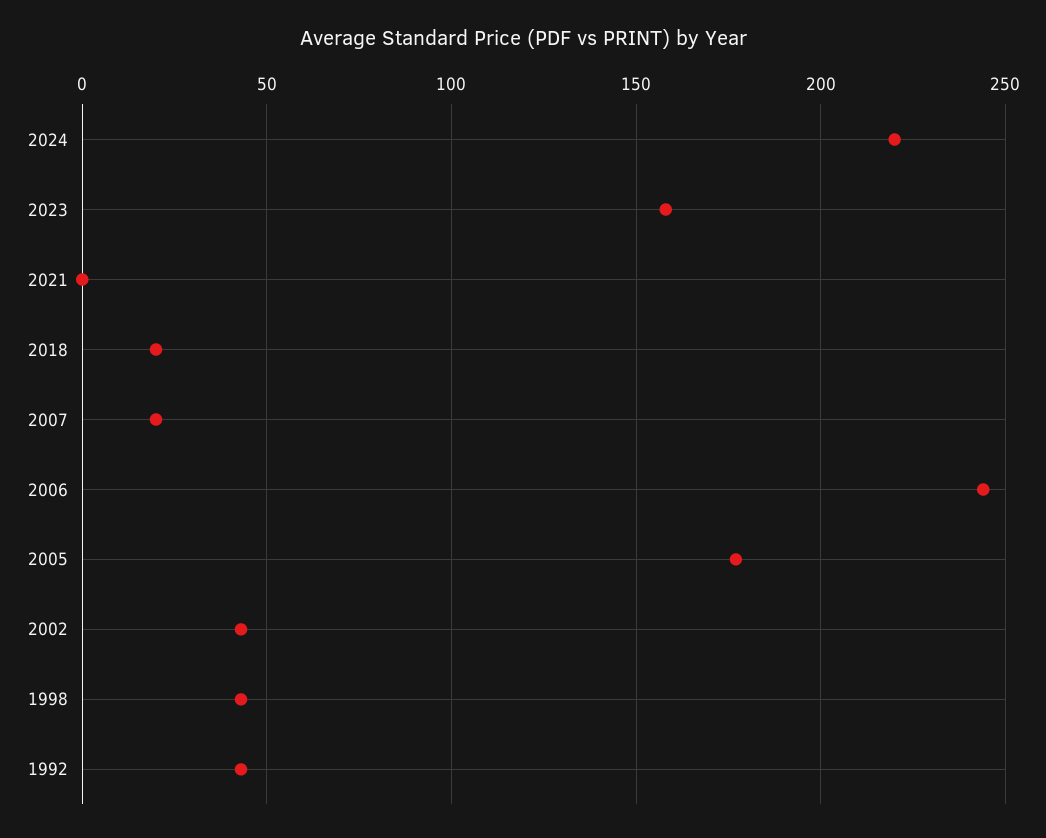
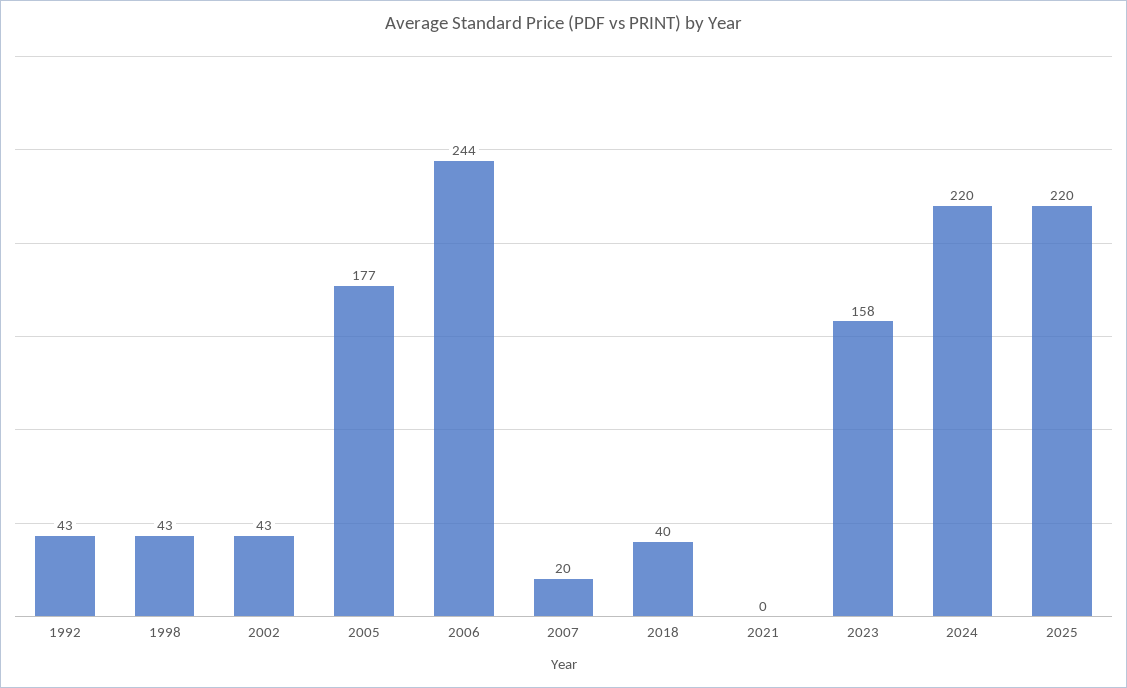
2018: 20 -> 40
2025: none -> 220

